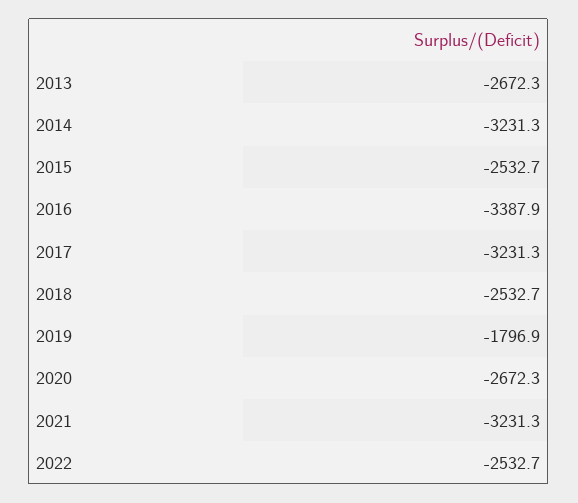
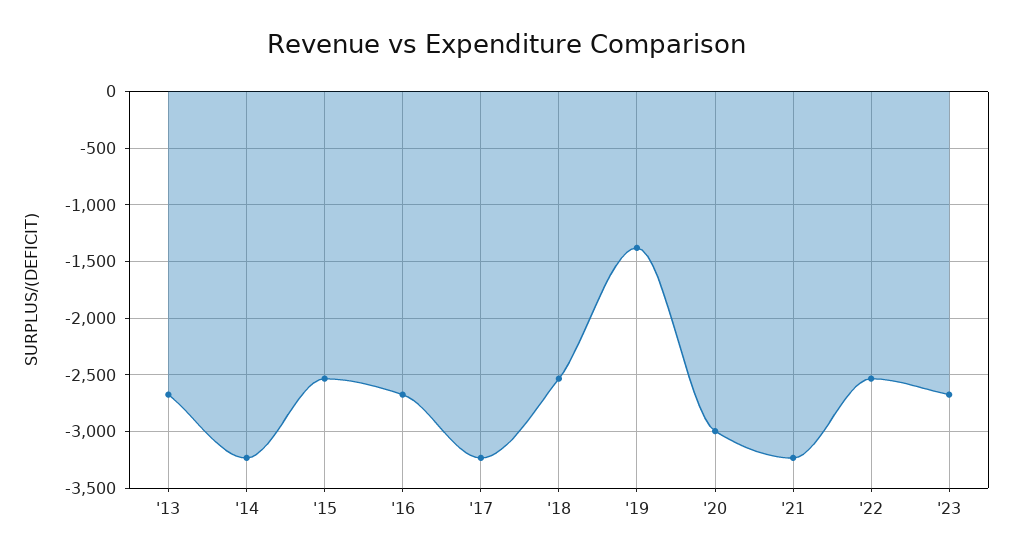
2016: -3387.9 -> -2700
2019: -1796.9 -> -1400
2020: -2672.3 -> -3000
'23: none -> -2700

